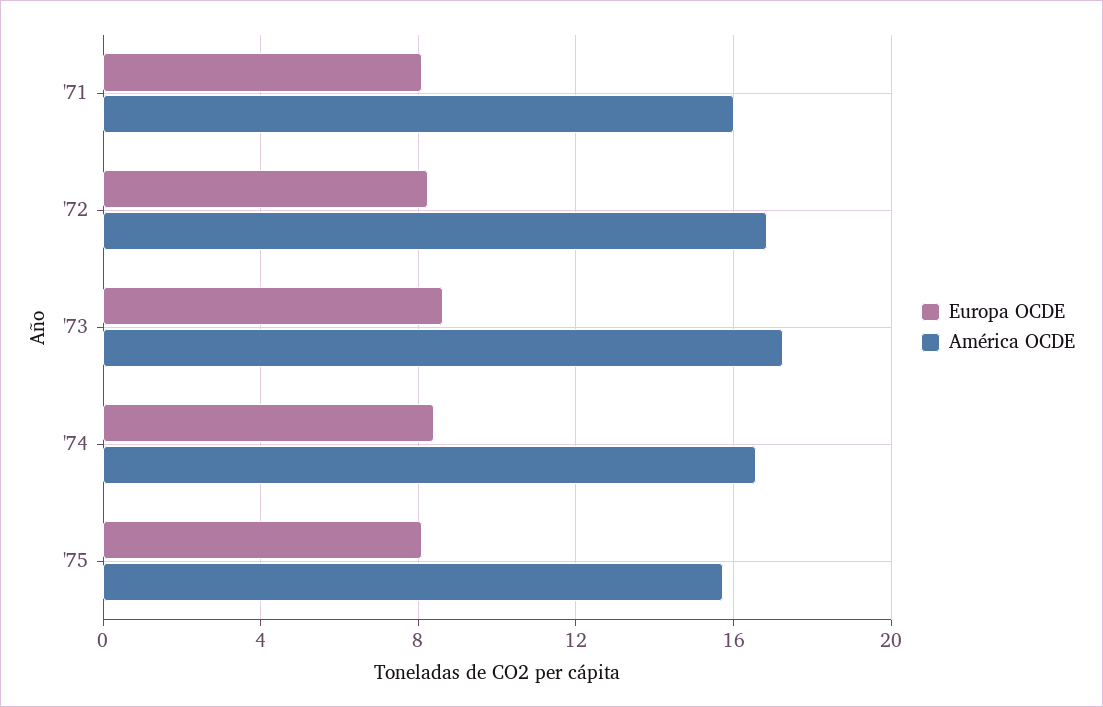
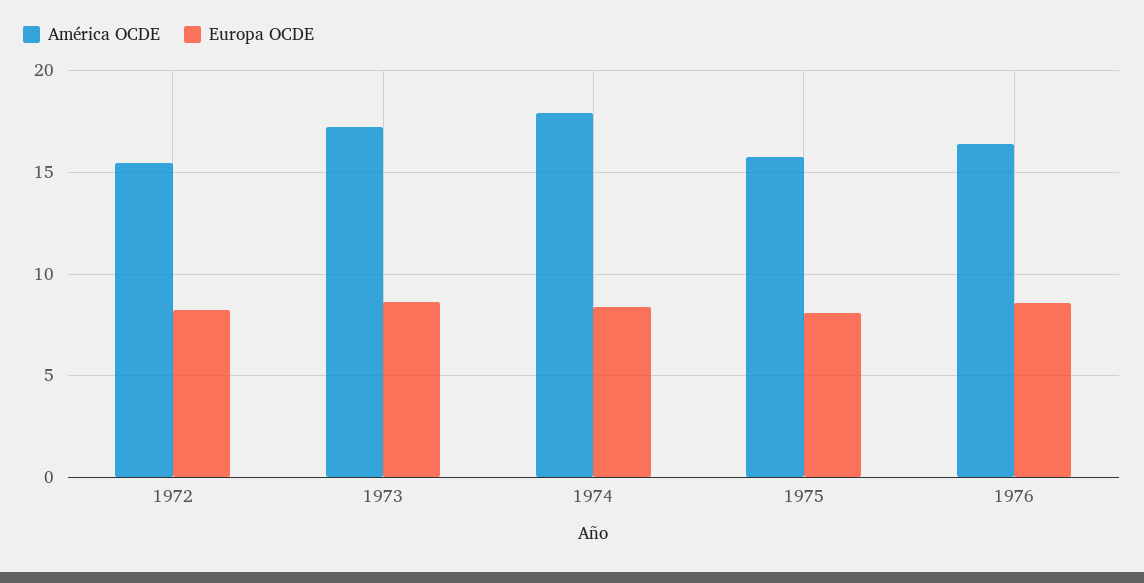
Europa OCDE, '71: 8 -> none
América OCDE, '71: 16 -> none
América OCDE, '72: 17 -> 15.5
América OCDE, '74: 16.5 -> 18
América OCDE, 1976: none -> 16.5
Europa OCDE, 1976: none -> 8.5

